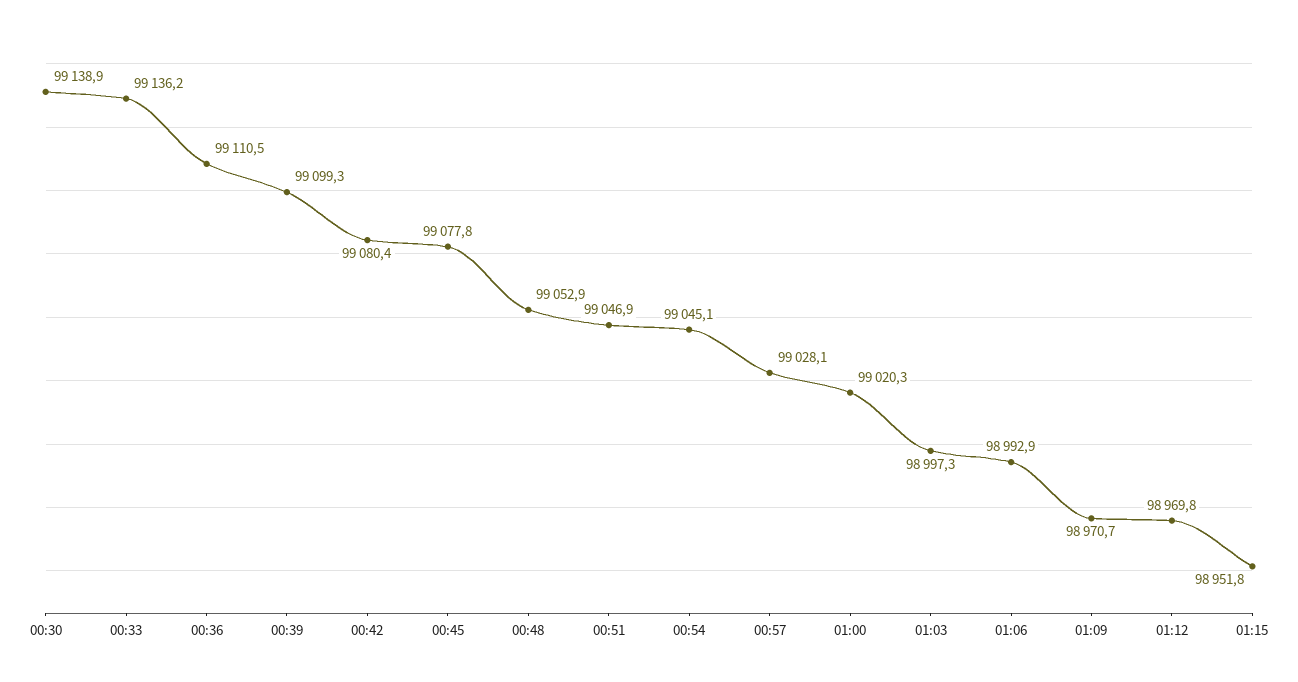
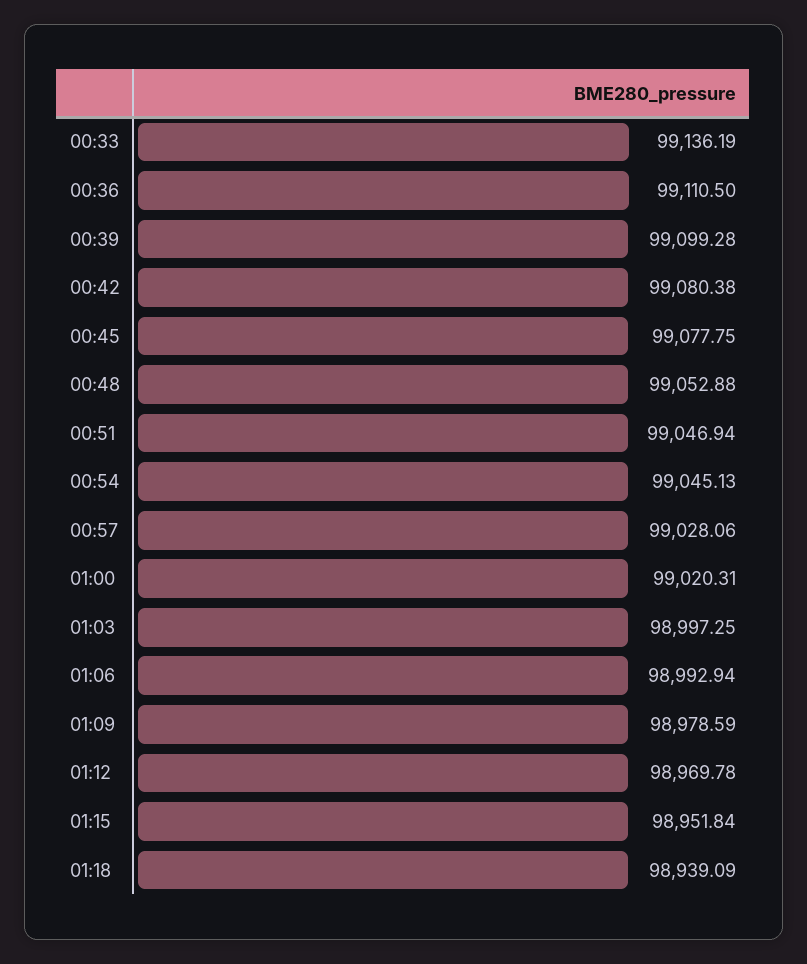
00:30: 99138.9 -> none
01:09: 98970.7 -> 98978.59
01:18: none -> 98939.09

